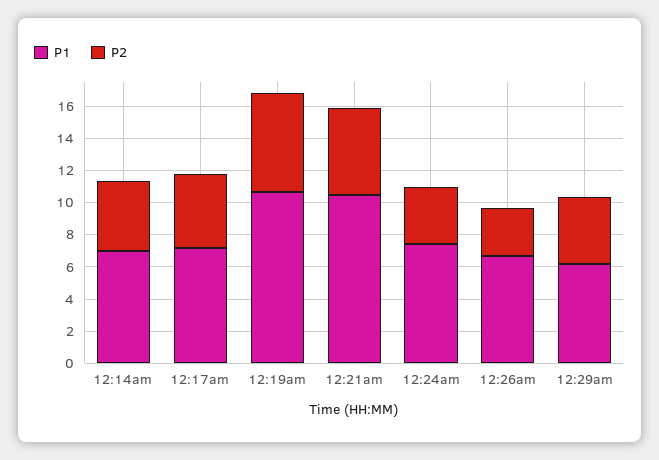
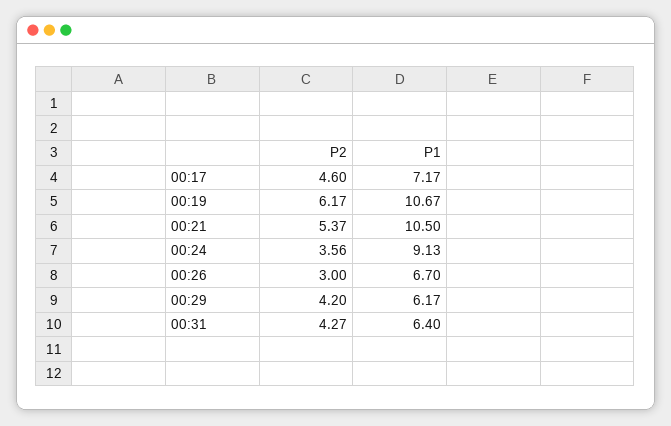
P1, 12:14am: 7 -> none
P2, 12:14am: 4.5 -> none
P1, 12:24am: 7.5 -> 9.13
P2, 00:31: none -> 4.27
P1, 00:31: none -> 6.4

